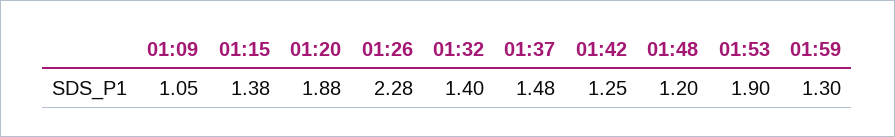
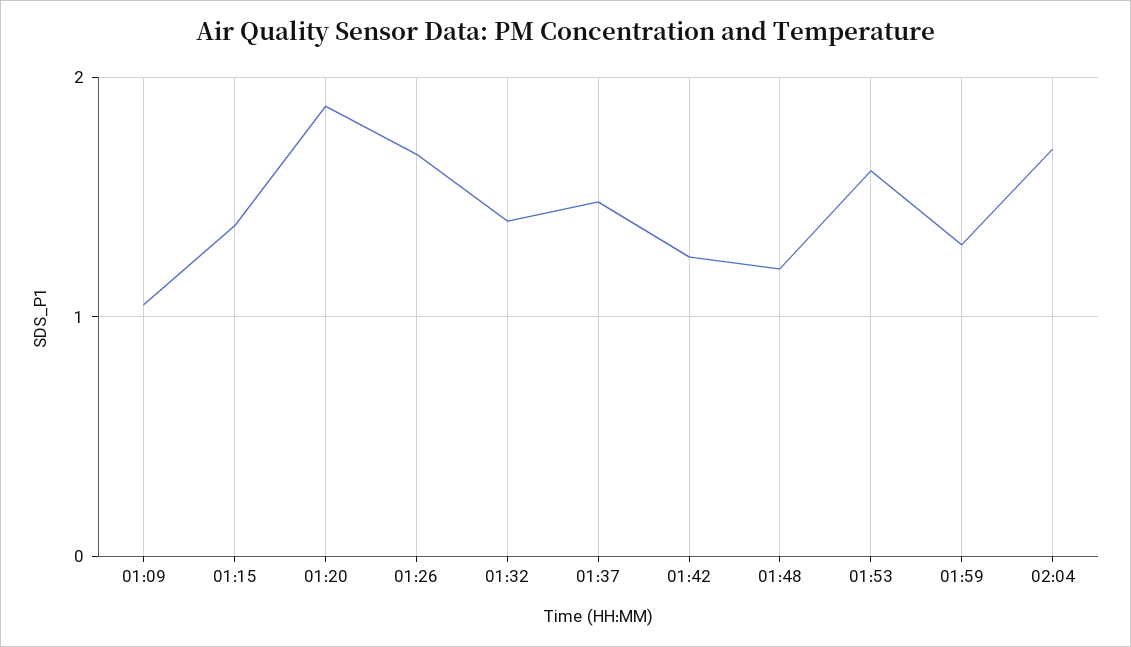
01:26: 2.28 -> 1.7
01:53: 1.9 -> 1.6
02:04: none -> 1.7

